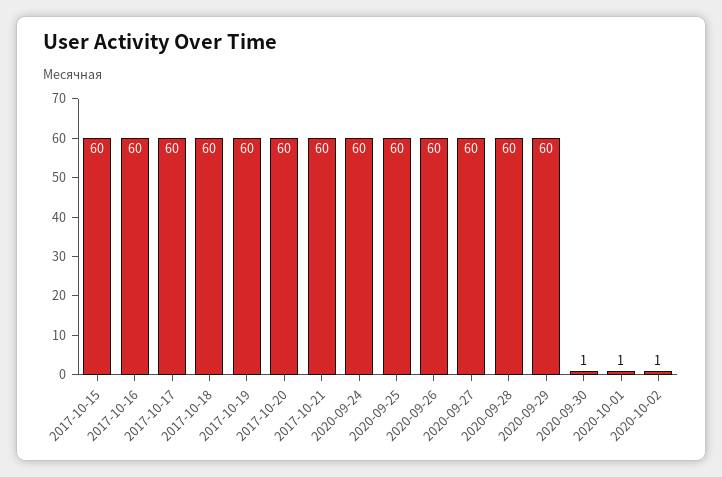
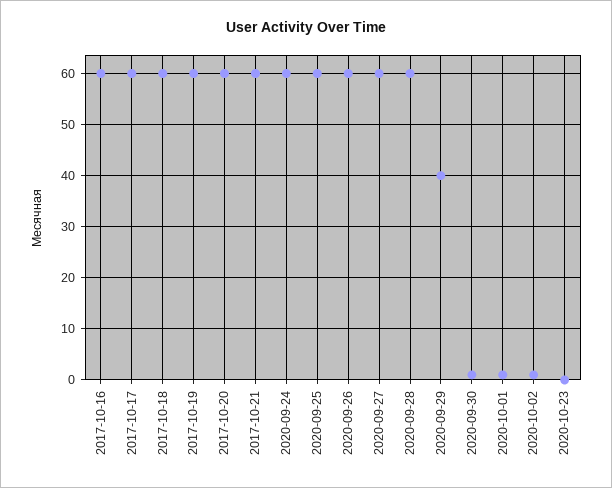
2017-10-15: 60 -> none
2020-09-29: 60 -> 40
2020-10-23: none -> 0

